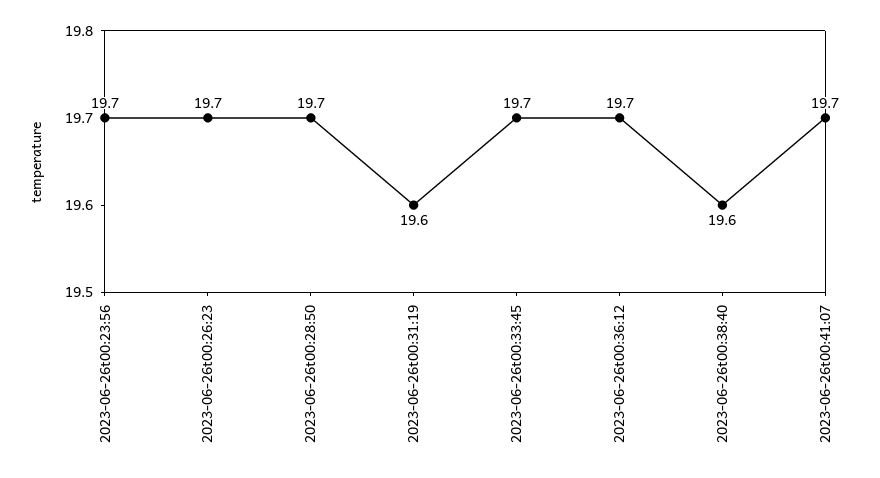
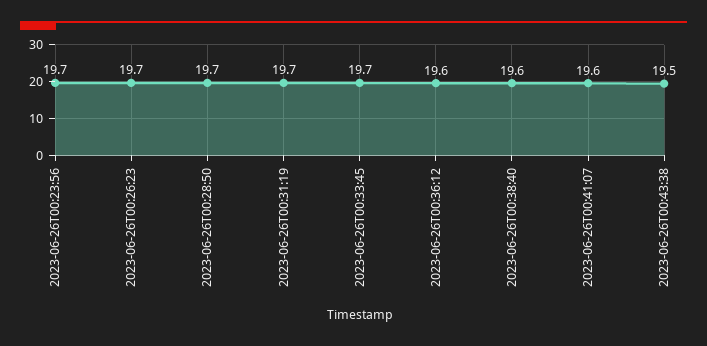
2023-06-26t00:31:19: 19.6 -> 19.7
2023-06-26t00:36:12: 19.7 -> 19.6
2023-06-26t00:41:07: 19.7 -> 19.6
2023-06-26T00:43:38: none -> 19.5

